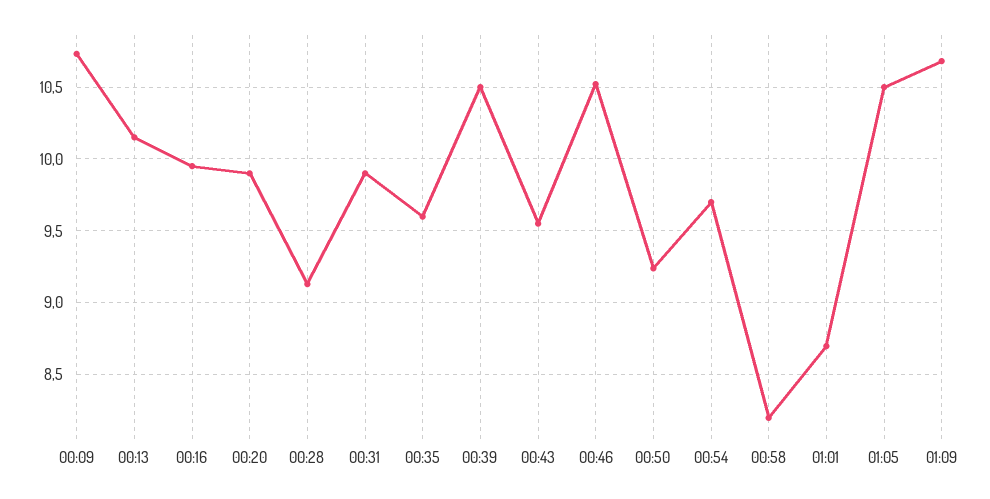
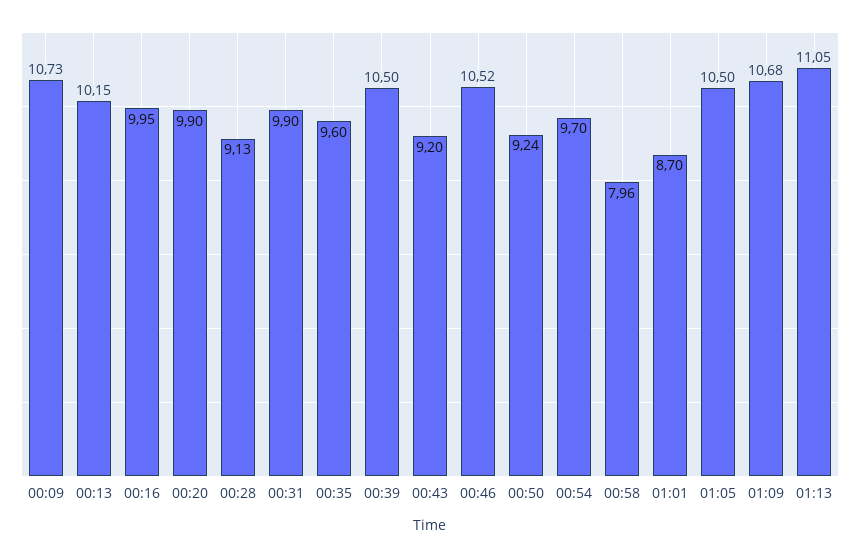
00:43: 9.55 -> 9.2
00:58: 8.2 -> 7.96
01:13: none -> 11.05

